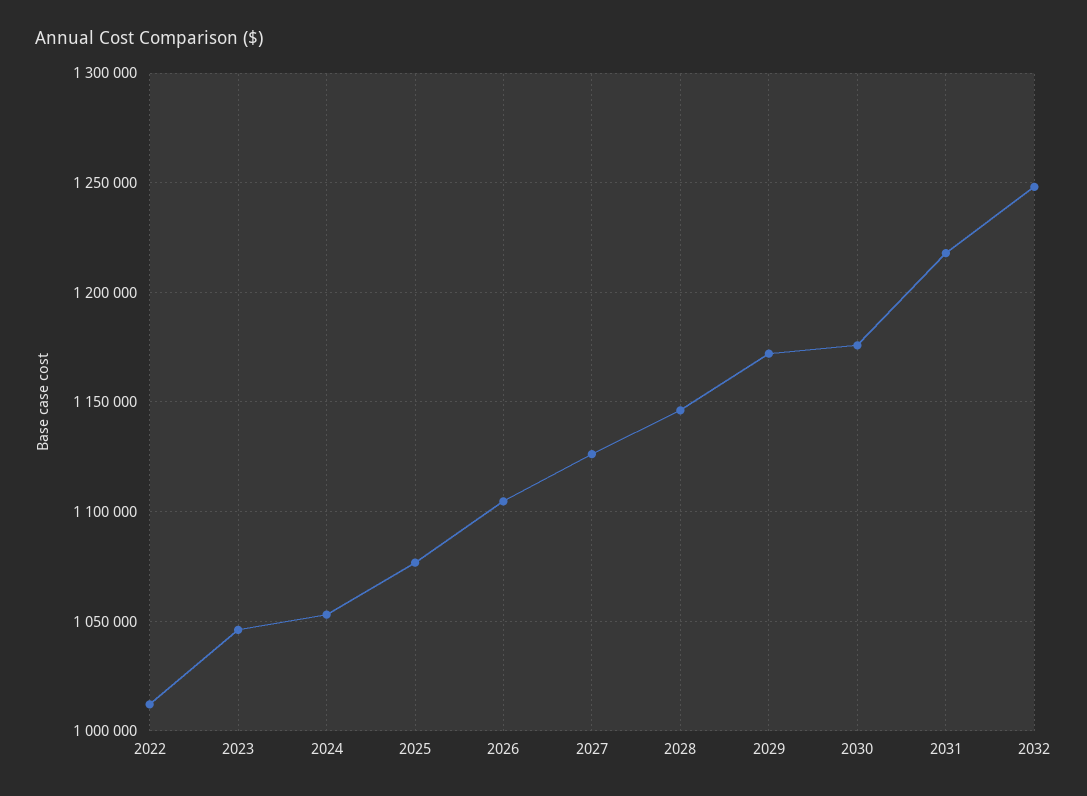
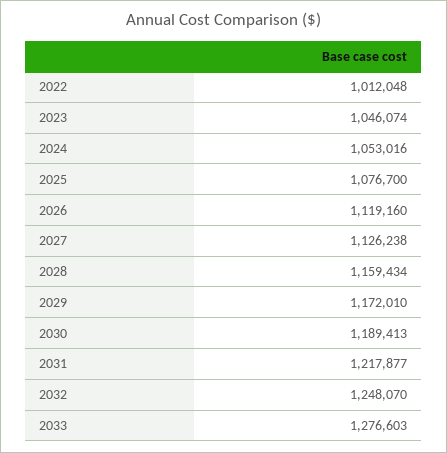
2026: 1105000 -> 1119160
2028: 1145000 -> 1159434
2030: 1175000 -> 1189413
2033: none -> 1276603

